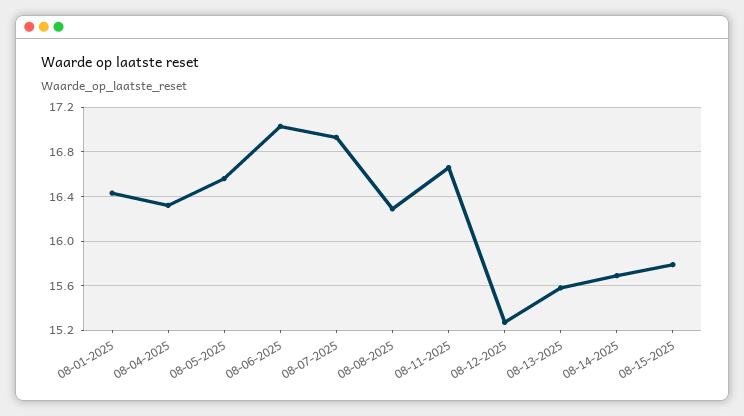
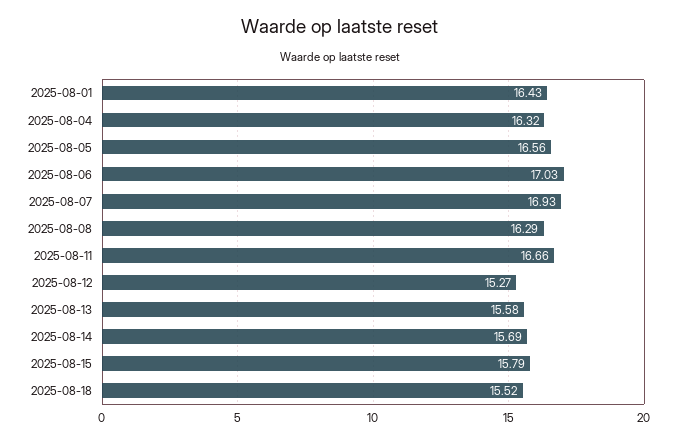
2025-08-18: none -> 15.52

